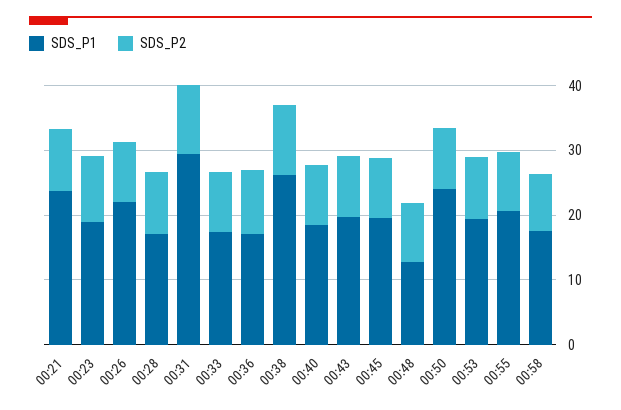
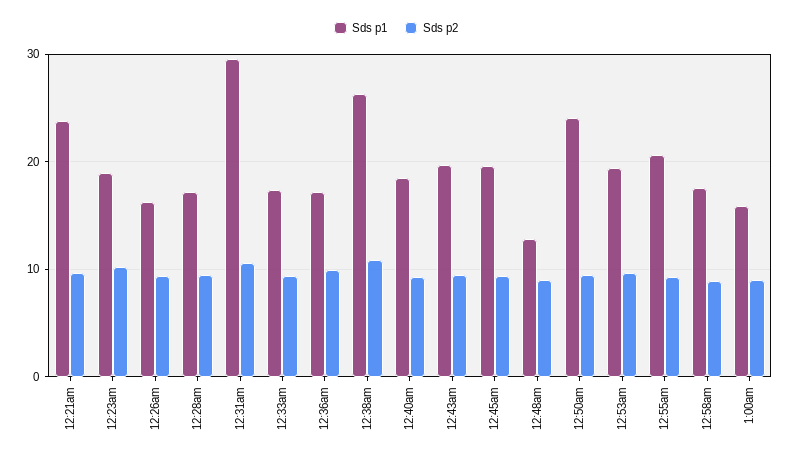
SDS_P1, 00:26: 22 -> 16
SDS_P1, 1:00am: none -> 16
SDS_P2, 1:00am: none -> 9

